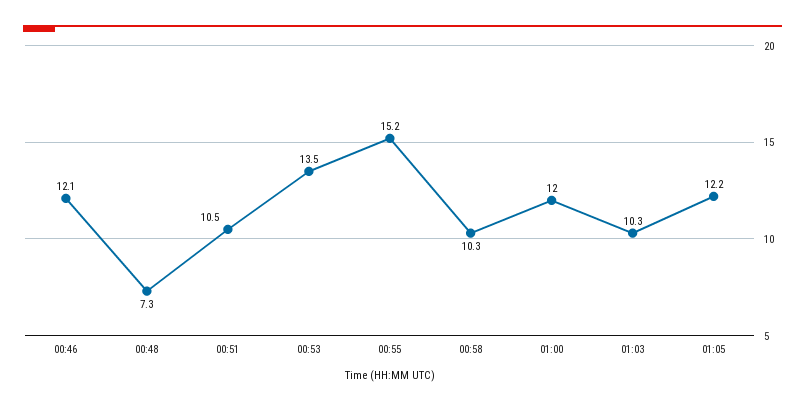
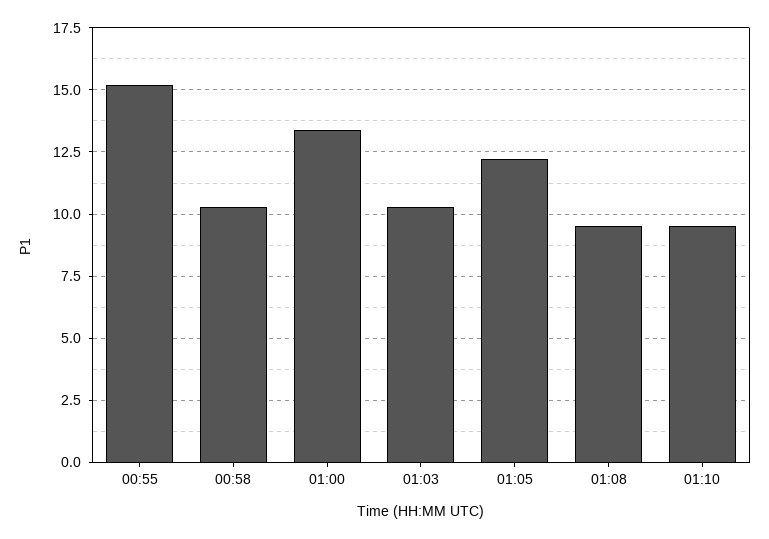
00:46: 12.1 -> none
00:48: 7.3 -> none
00:51: 10.5 -> none
00:53: 13.5 -> none
01:00: 12 -> 13.5
01:08: none -> 9.5
01:10: none -> 9.5

